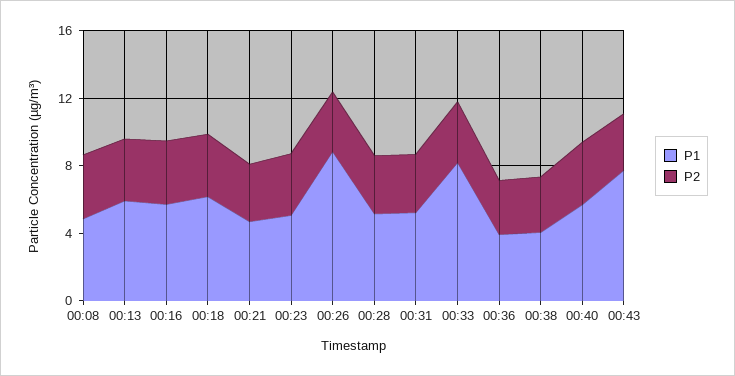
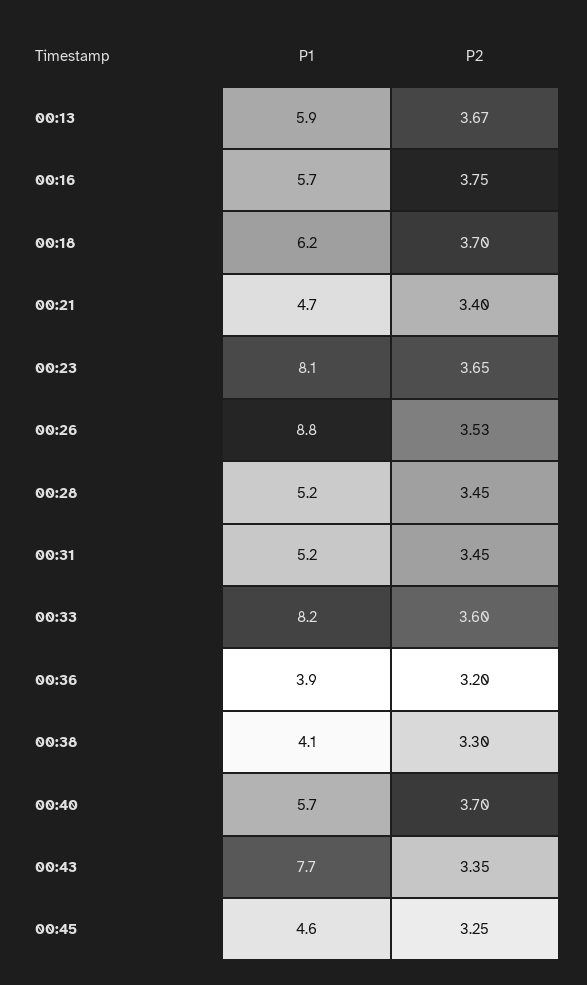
P1, 00:08: 5 -> none
P2, 00:08: 4 -> none
P1, 00:23: 5 -> 8.1
P1, 00:45: none -> 4.6
P2, 00:45: none -> 3.25

